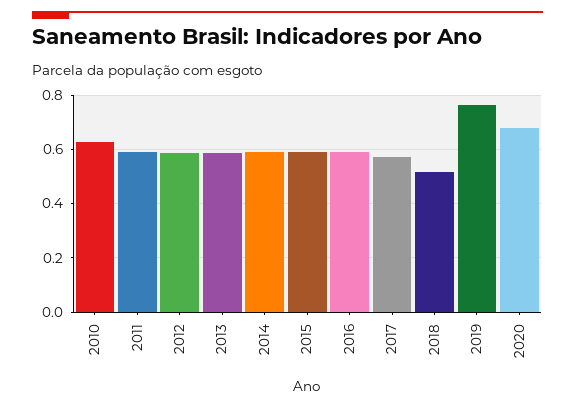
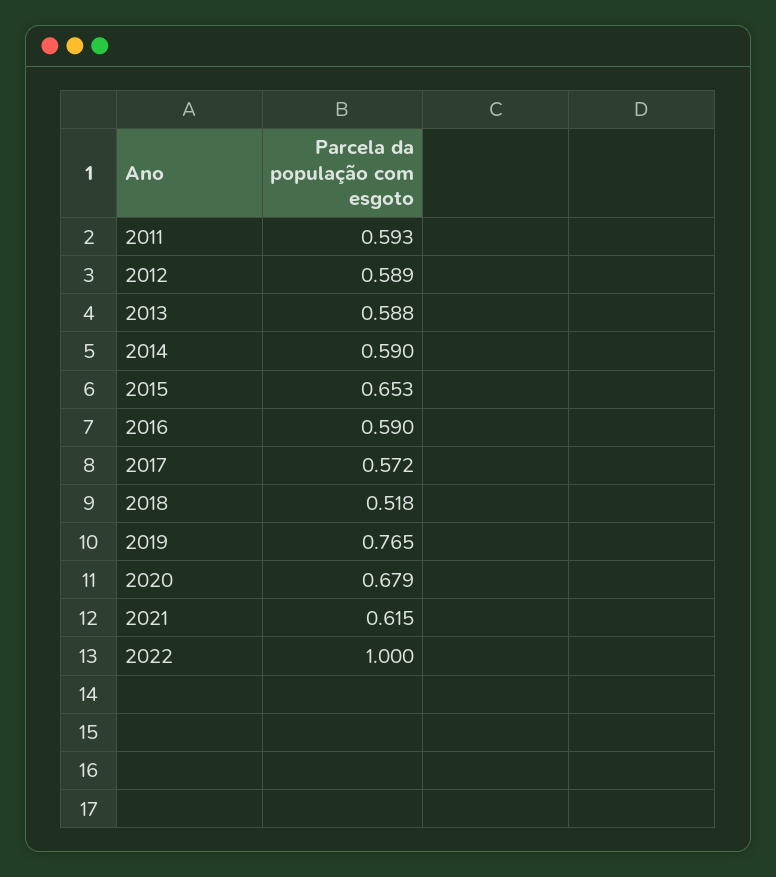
2010: 0.625 -> none
2015: 0.6 -> 0.653
2021: none -> 0.615
2022: none -> 1

